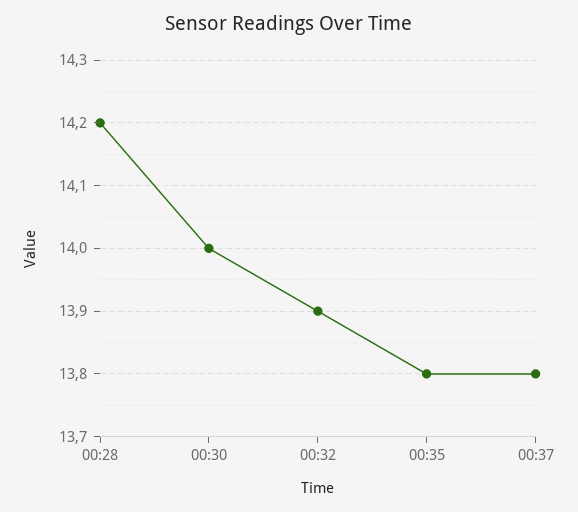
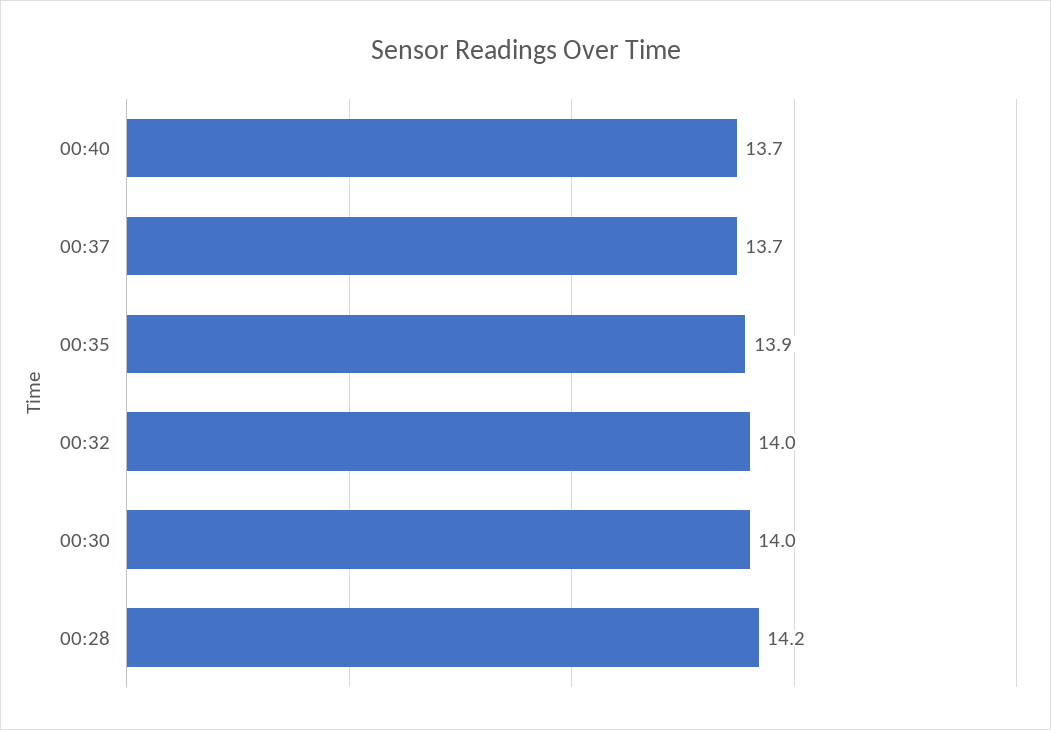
00:32: 13.9 -> 14
00:35: 13.8 -> 13.9
00:37: 13.8 -> 13.7
00:40: none -> 13.7

